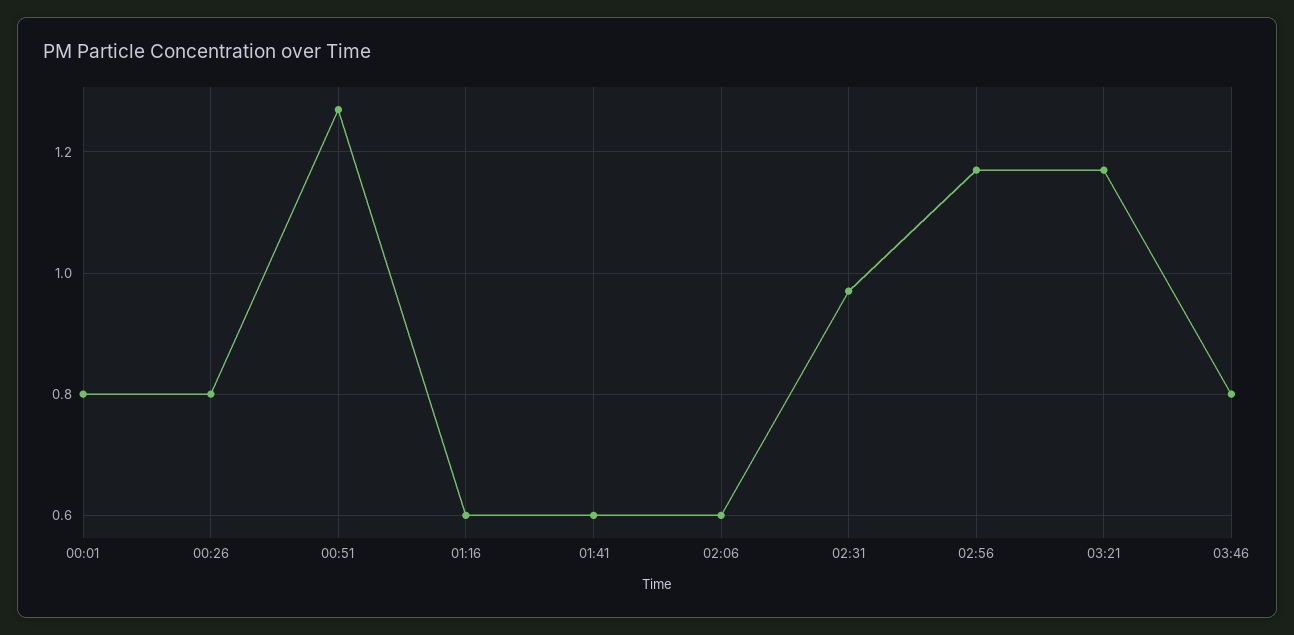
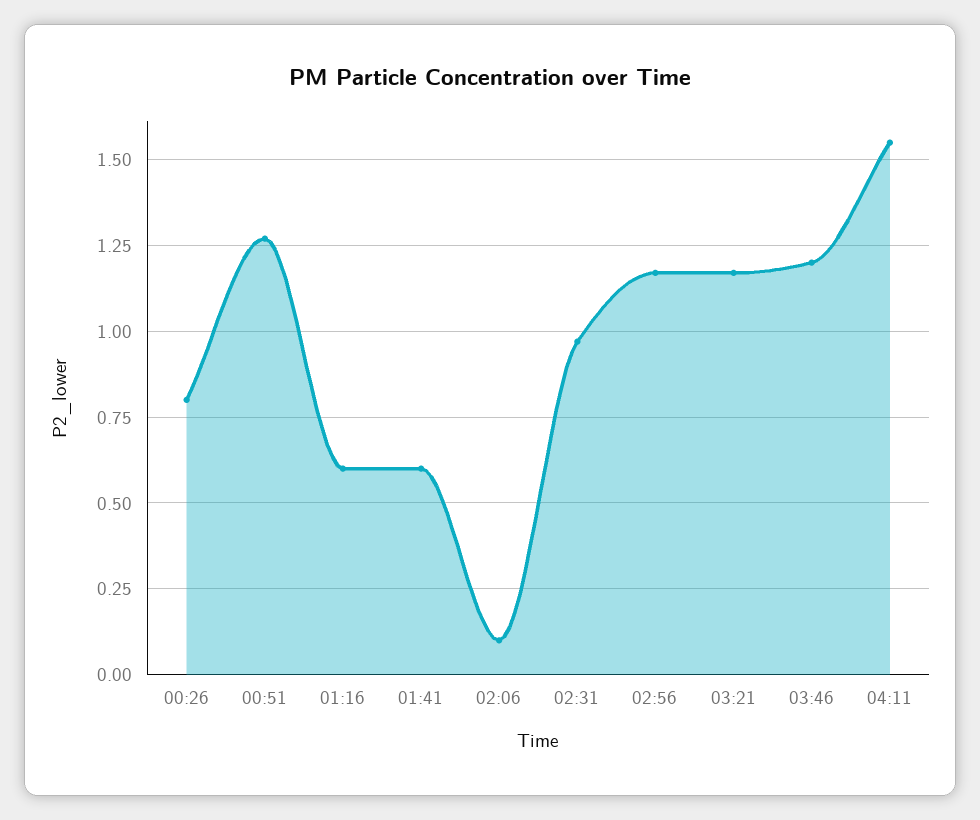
00:01: 0.8 -> none
02:06: 0.6 -> 0.1
03:46: 0.8 -> 1.2
04:11: none -> 1.55

